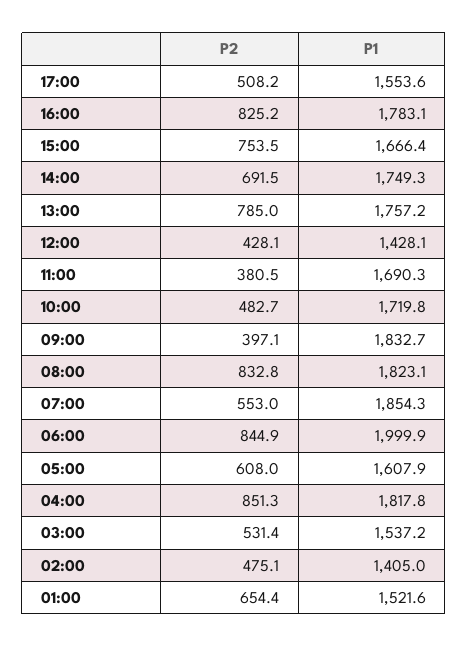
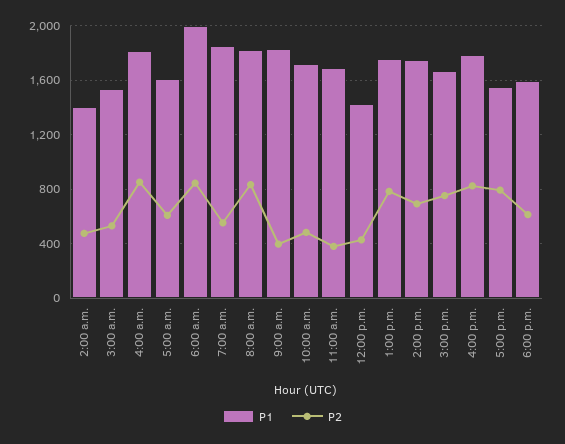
P2, 17:00: 508.2 -> 800
P2, 01:00: 654.4 -> none
P1, 01:00: 1521.6 -> none
P1, 6:00 p.m.: none -> 1600
P2, 6:00 p.m.: none -> 600

